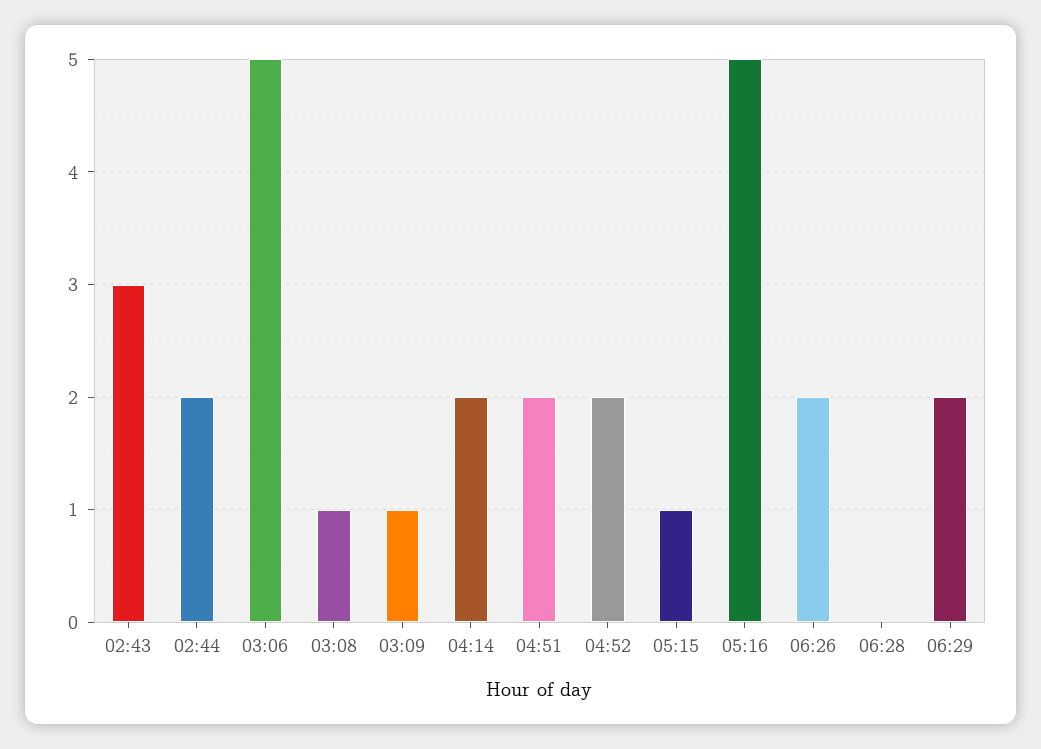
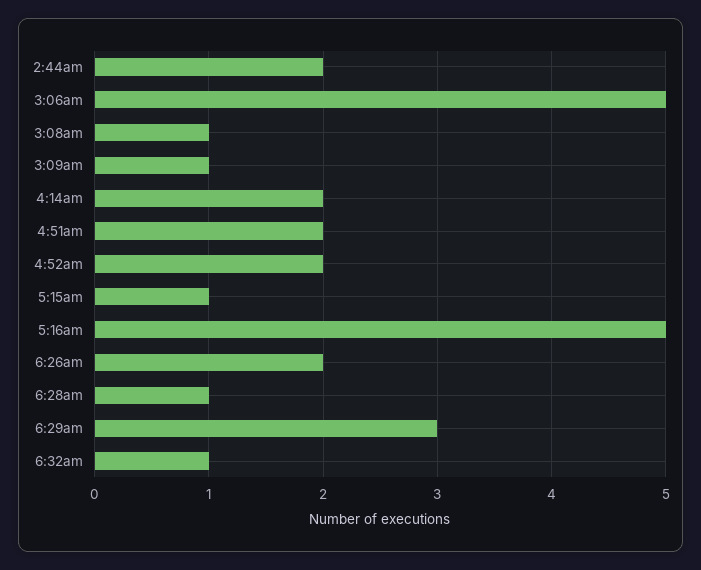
02:43: 3 -> none
06:28: 0 -> 1
06:29: 2 -> 3
6:32am: none -> 1

